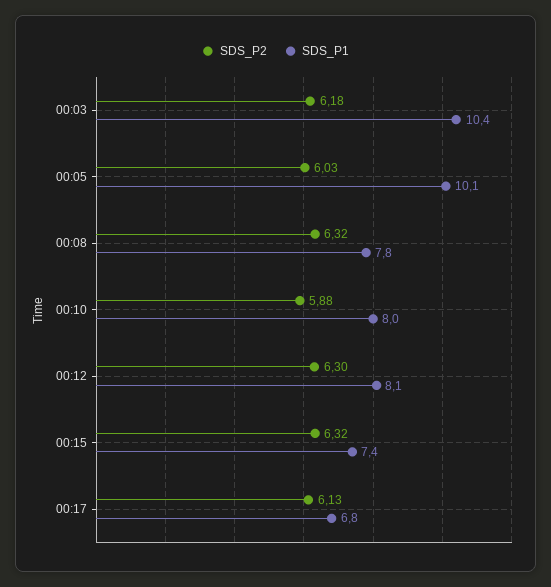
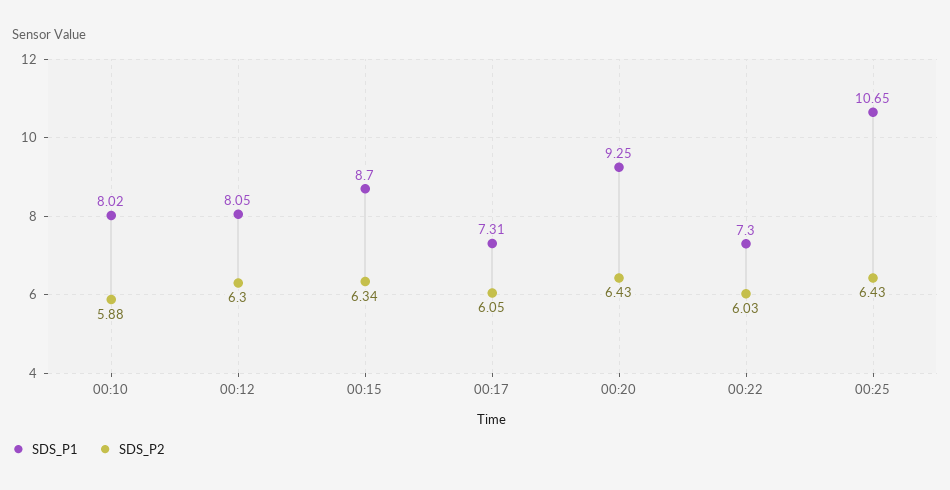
SDS_P2, 00:03: 6.18 -> none
SDS_P1, 00:03: 10.4 -> none
SDS_P2, 00:05: 6.03 -> none
SDS_P1, 00:05: 10.1 -> none
SDS_P2, 00:08: 6.32 -> none
SDS_P1, 00:08: 7.8 -> none
SDS_P2, 00:15: 6.32 -> 6.34
SDS_P1, 00:15: 7.4 -> 8.7
SDS_P2, 00:17: 6.13 -> 6.05
SDS_P1, 00:17: 6.8 -> 7.31
SDS_P1, 00:20: none -> 9.25
SDS_P2, 00:20: none -> 6.43
SDS_P1, 00:22: none -> 7.3
SDS_P2, 00:22: none -> 6.03
SDS_P1, 00:25: none -> 10.65
SDS_P2, 00:25: none -> 6.43

